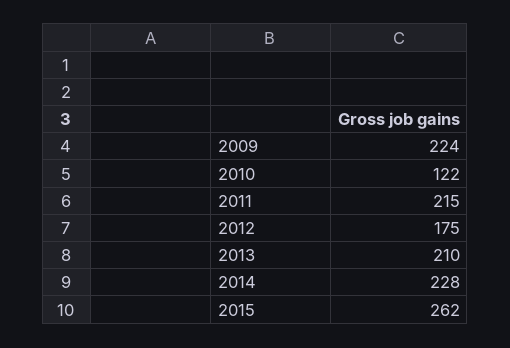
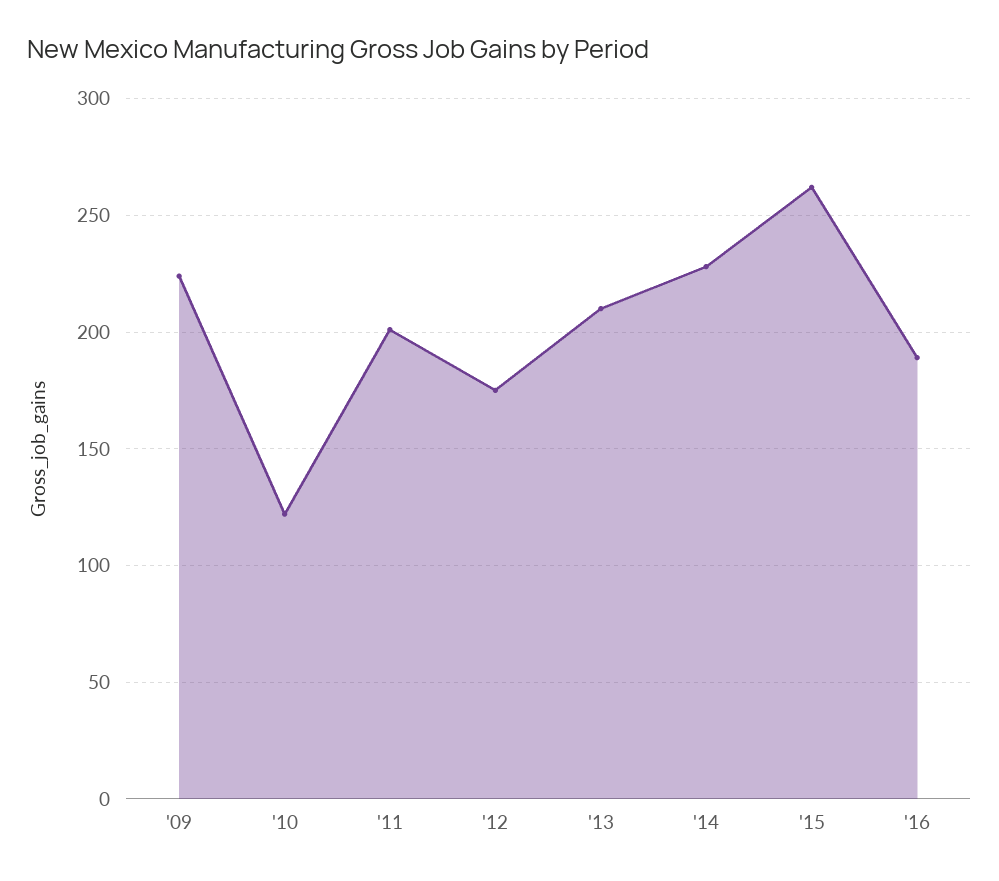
2011: 215 -> 200
'16: none -> 190

